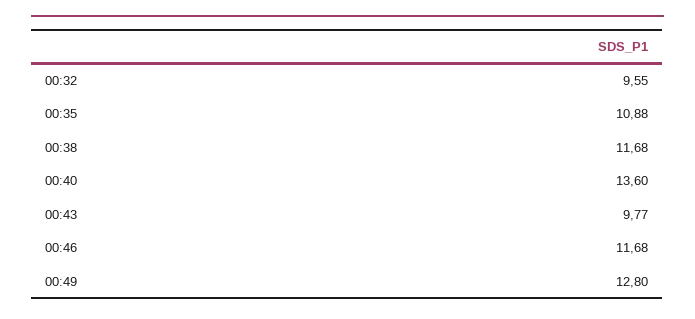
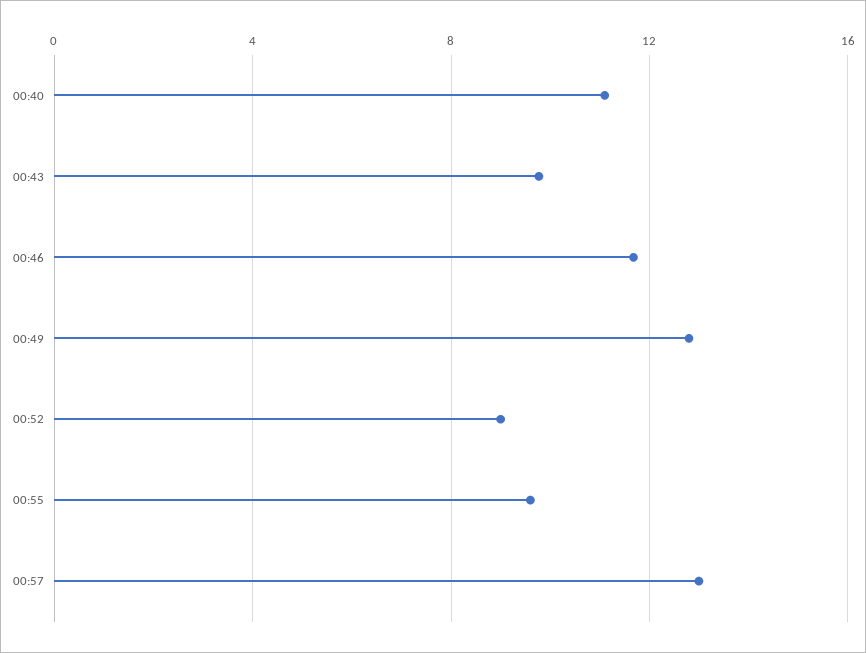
00:32: 9.55 -> none
00:35: 10.88 -> none
00:38: 11.68 -> none
00:40: 13.6 -> 11
00:52: none -> 9
00:55: none -> 9.5
00:57: none -> 13

